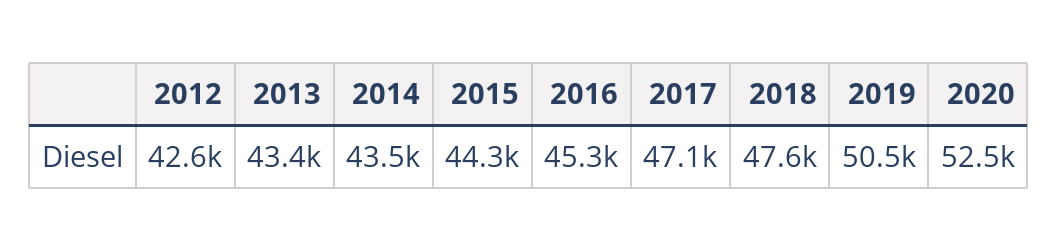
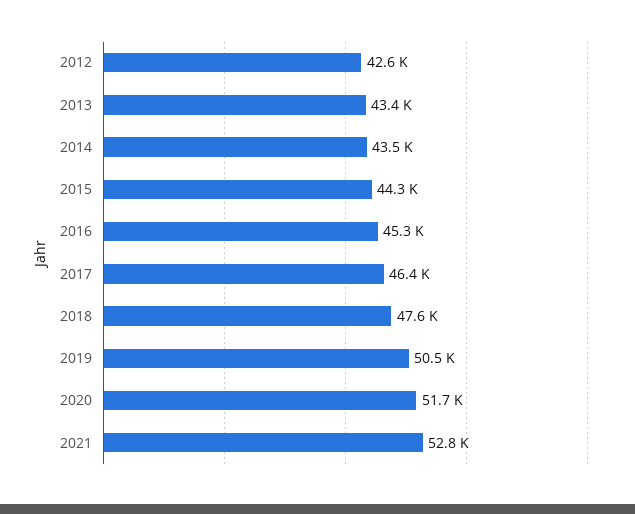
2017: 47100 -> 46400
2020: 52500 -> 51700
2021: none -> 52800

